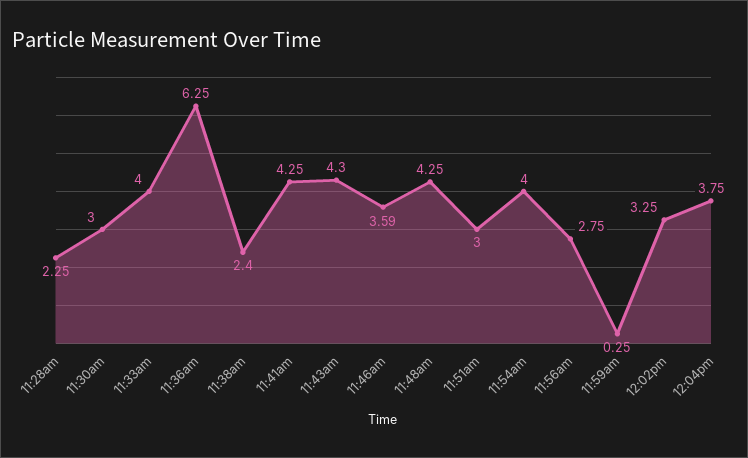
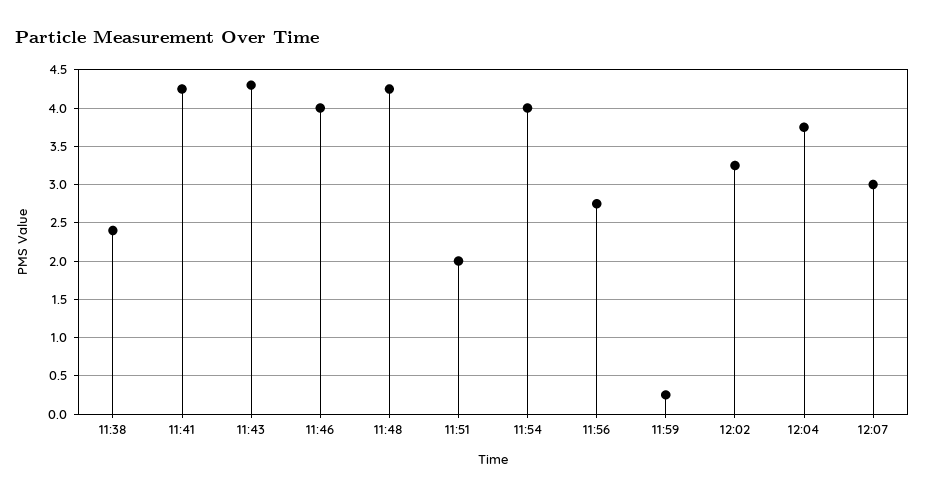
11:28am: 2.25 -> none
11:30am: 3 -> none
11:33am: 4 -> none
11:36am: 6.25 -> none
11:46am: 3.59 -> 4
11:51am: 3 -> 2
12:07: none -> 3

